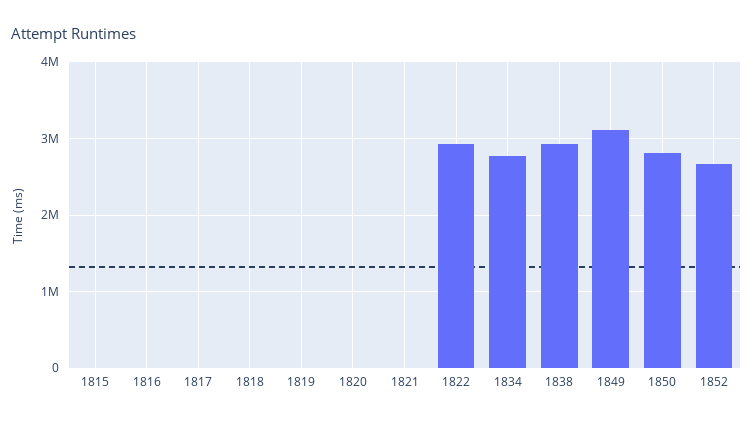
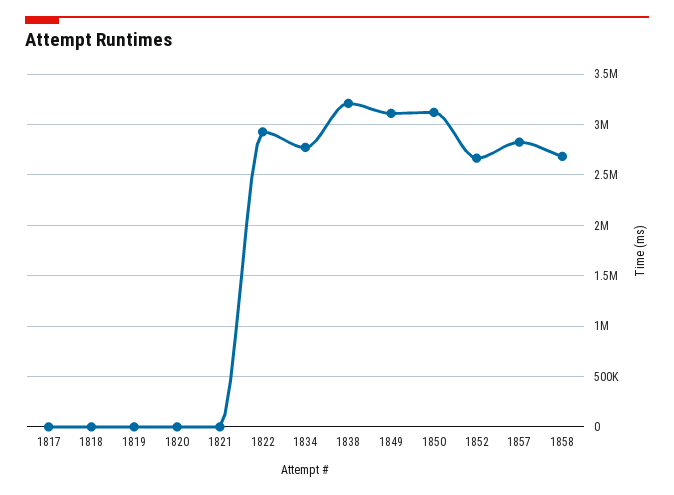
1815: 0 -> none
1816: 0 -> none
1838: 2900000 -> 3200000
1850: 2800000 -> 3100000
1857: none -> 2800000
1858: none -> 2700000

